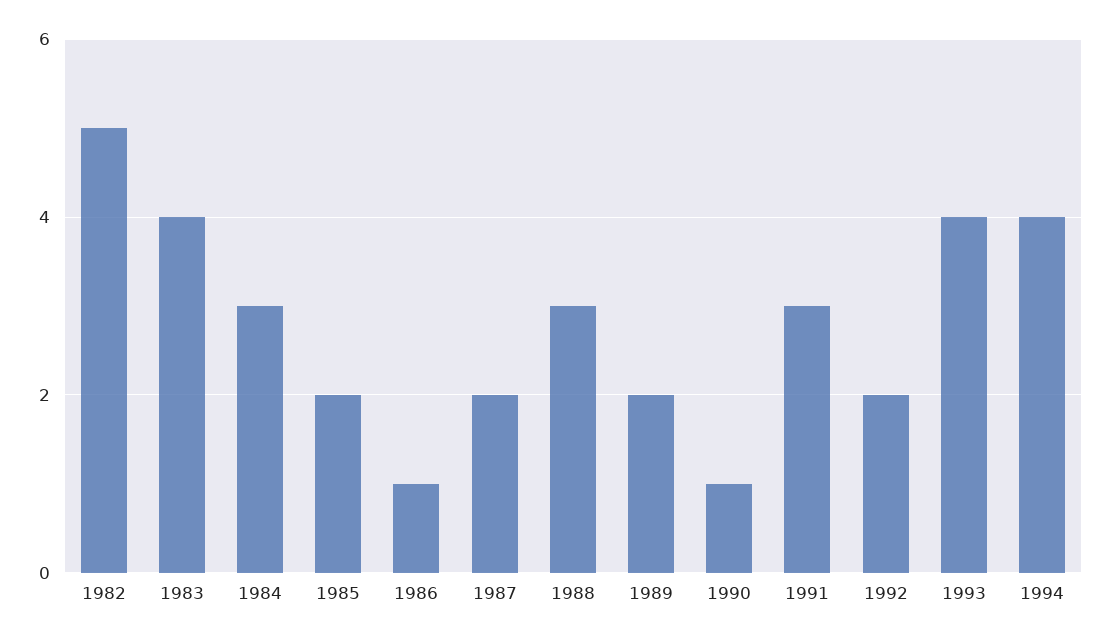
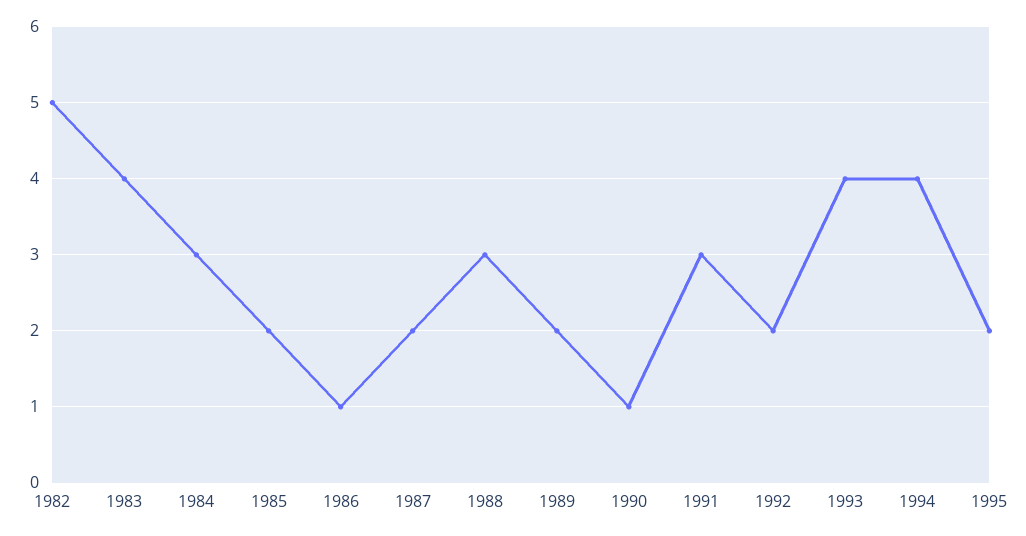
1995: none -> 2

